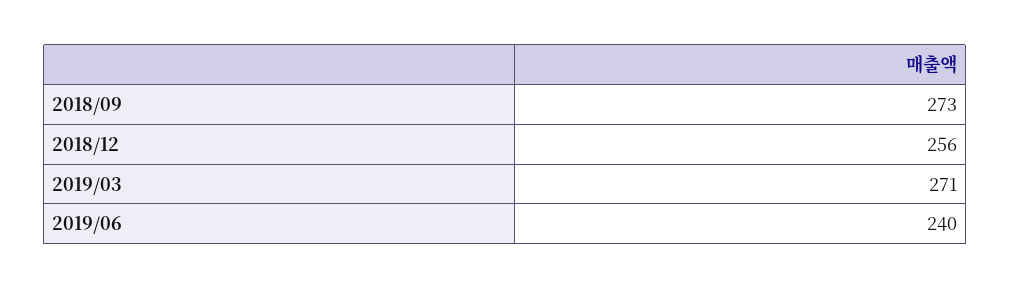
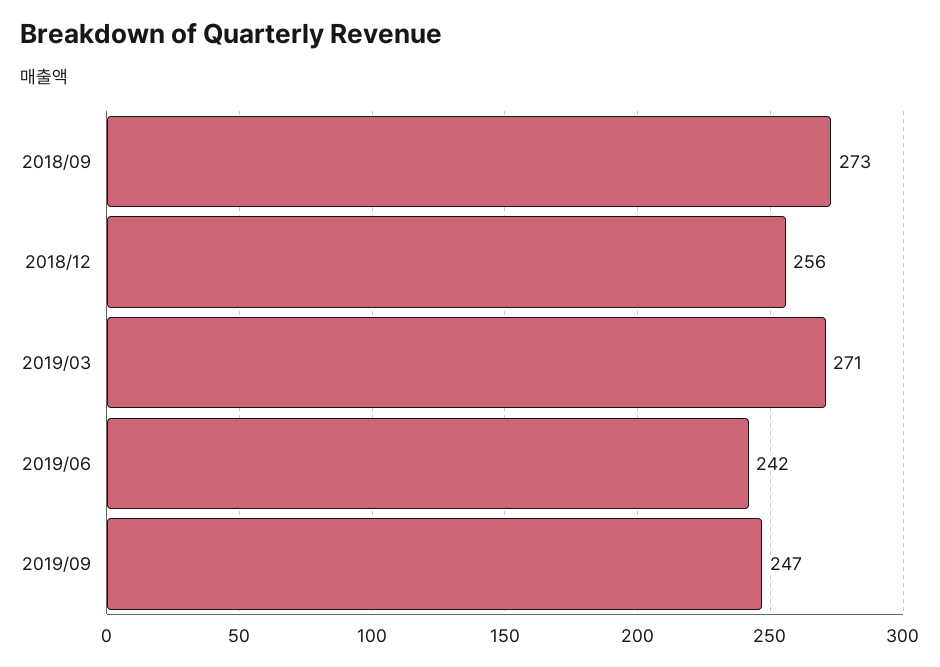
2019/06: 240 -> 242
2019/09: none -> 247

